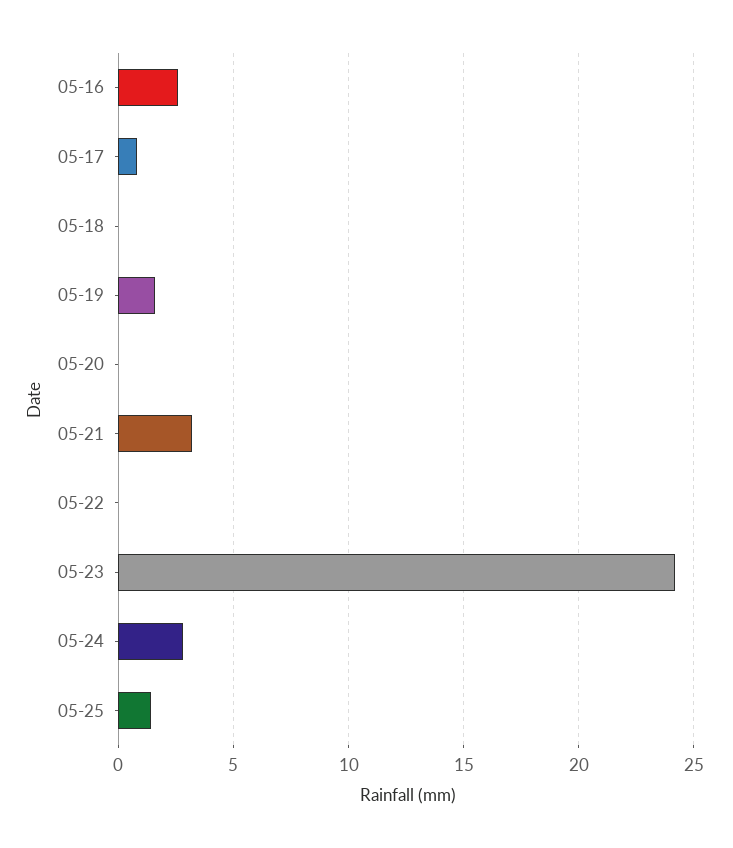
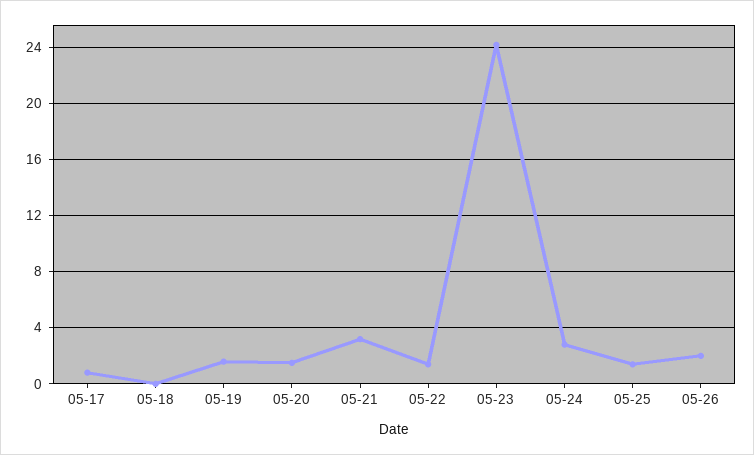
05-16: 2.5 -> none
05-20: 0 -> 1.5
05-22: 0 -> 1.5
05-26: none -> 2

